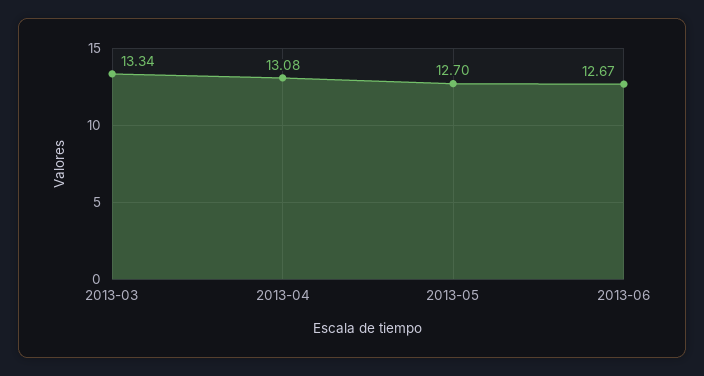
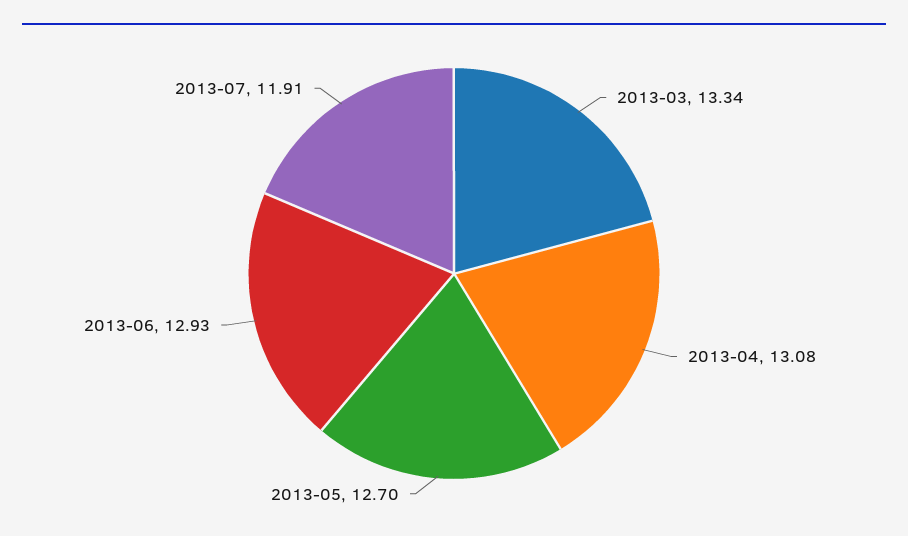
2013-06: 12.67 -> 12.93
2013-07: none -> 11.91

